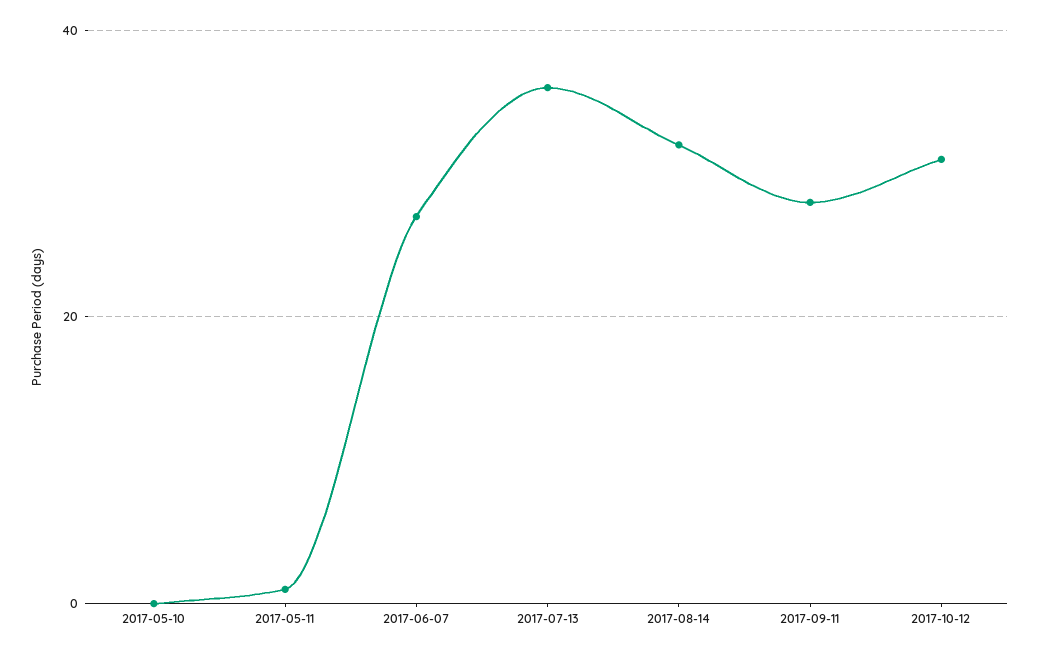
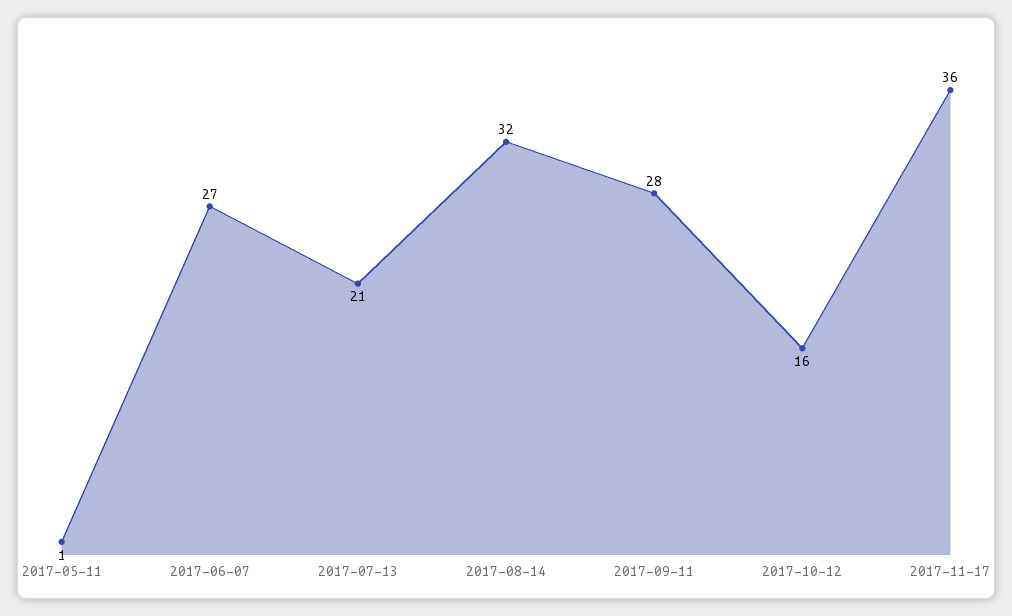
2017-05-10: 0 -> none
2017-07-13: 35 -> 21
2017-10-12: 30 -> 16
2017-11-17: none -> 36

